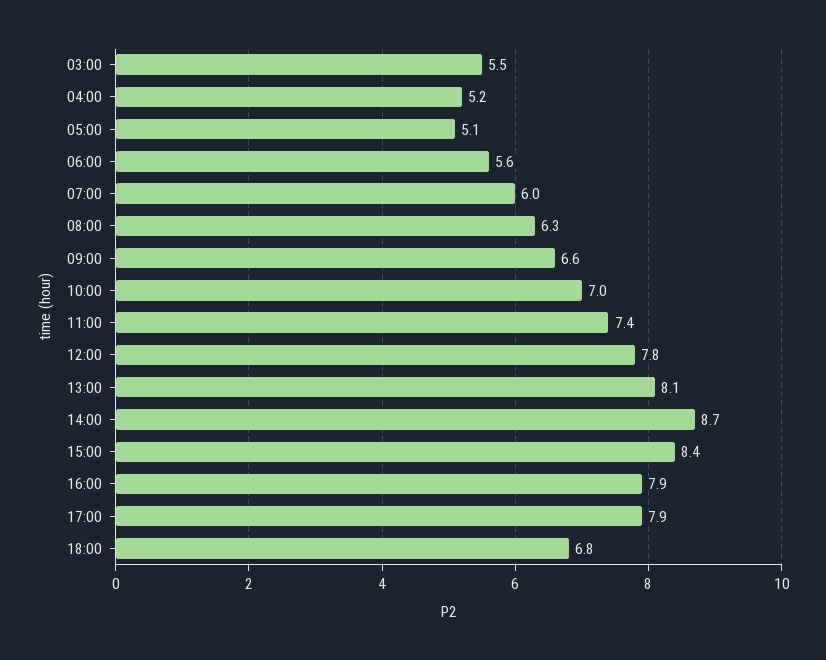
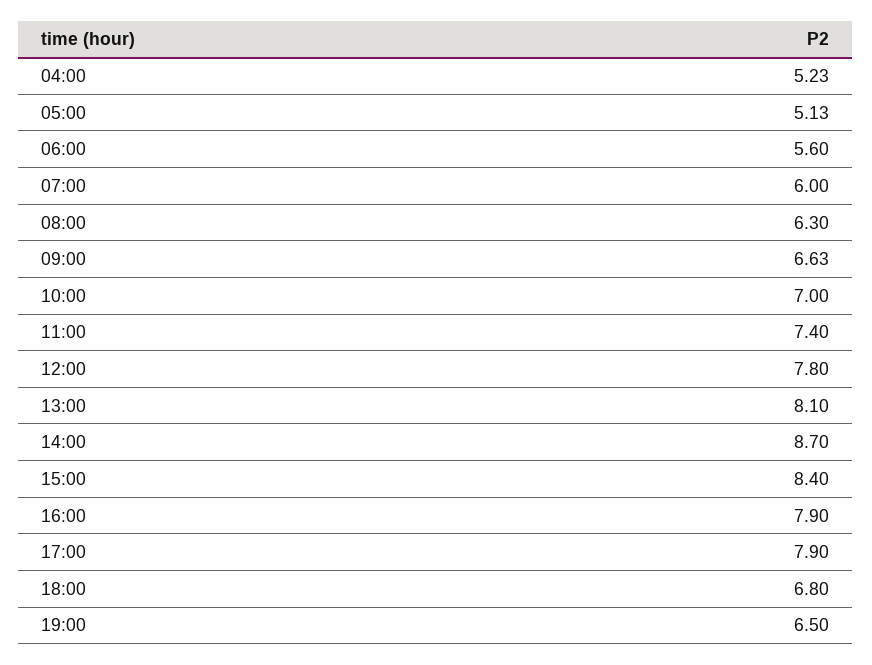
03:00: 5.5 -> none
19:00: none -> 6.5

